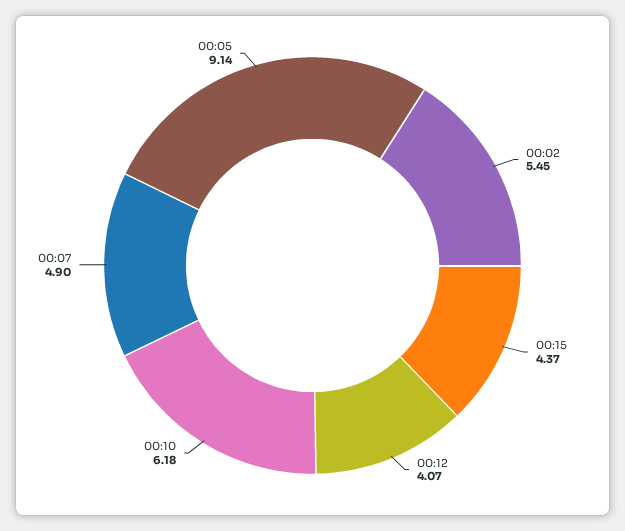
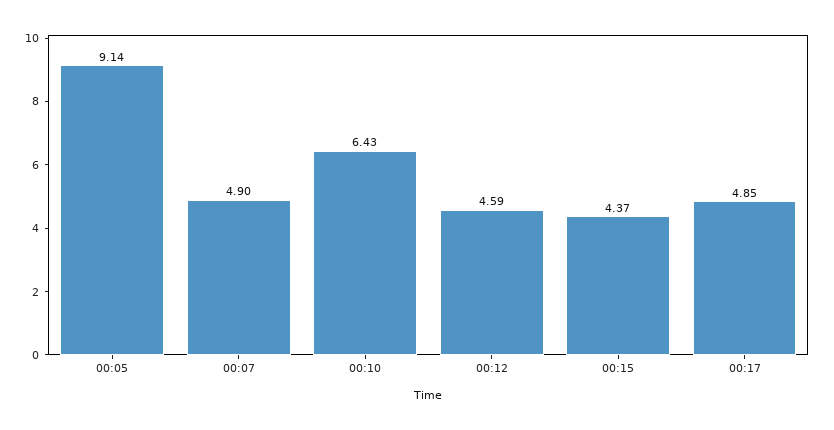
00:02: 5.45 -> none
00:12: 4.07 -> 4.59
00:10: 6.18 -> 6.43
00:17: none -> 4.85

